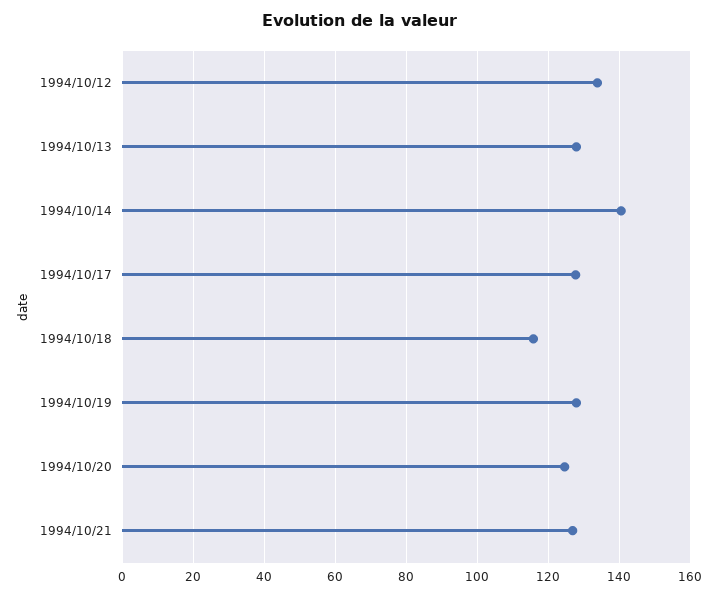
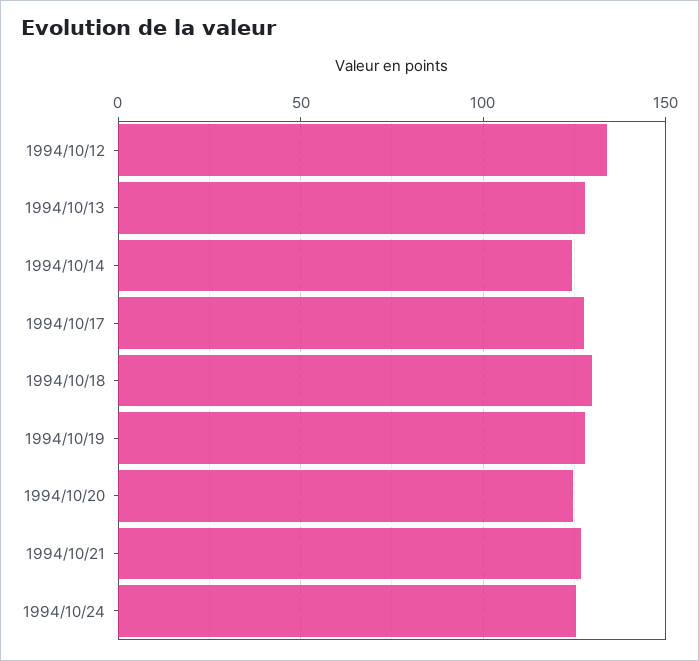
1994/10/14: 140 -> 125
1994/10/18: 116 -> 130
1994/10/24: none -> 125

